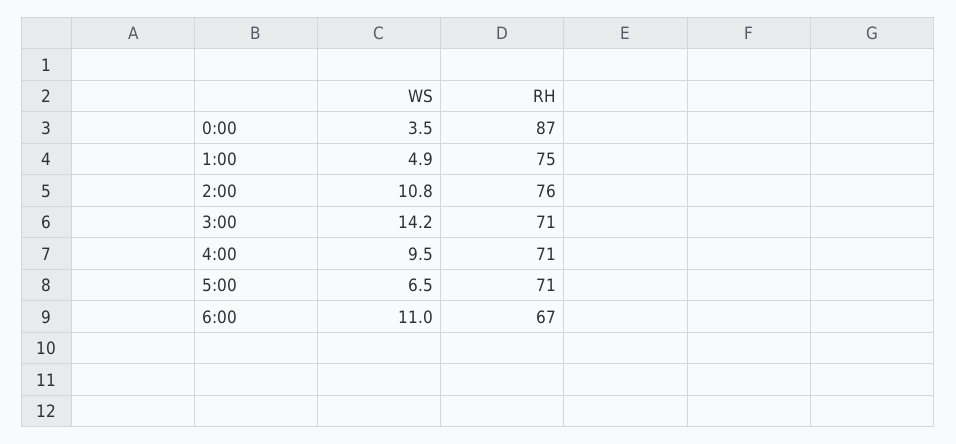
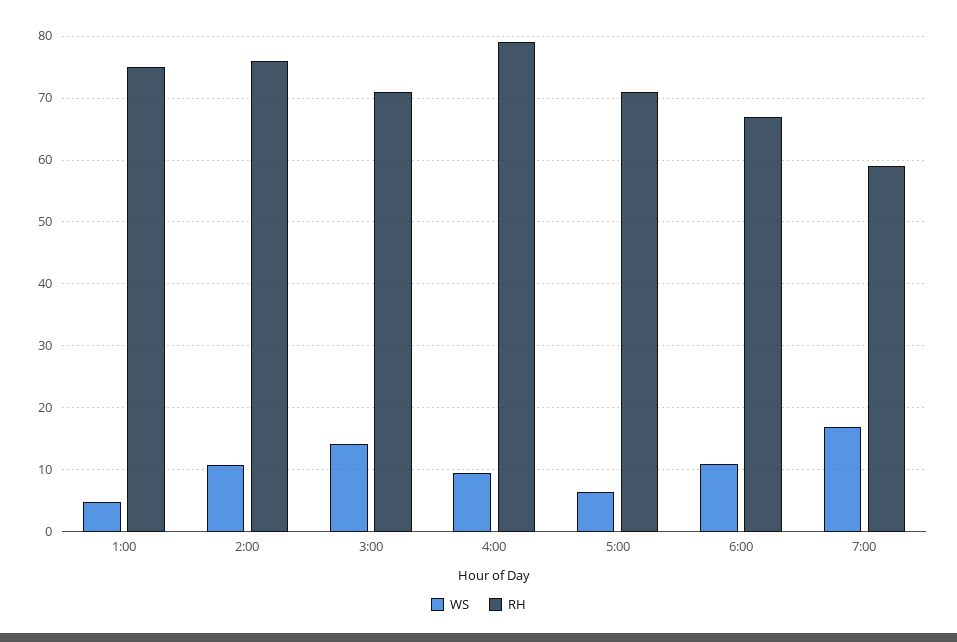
WS, 0:00: 3.5 -> none
RH, 0:00: 87 -> none
RH, 4:00: 71 -> 79
WS, 7:00: none -> 17
RH, 7:00: none -> 59

